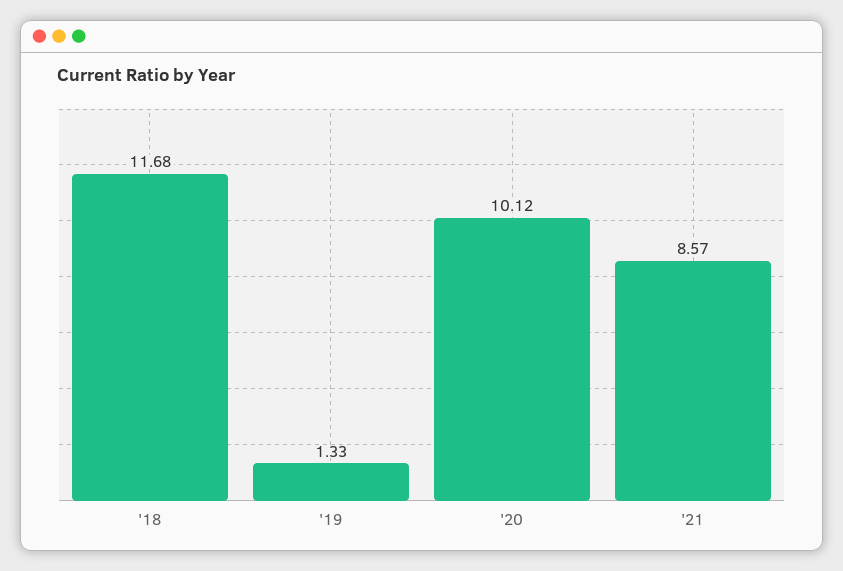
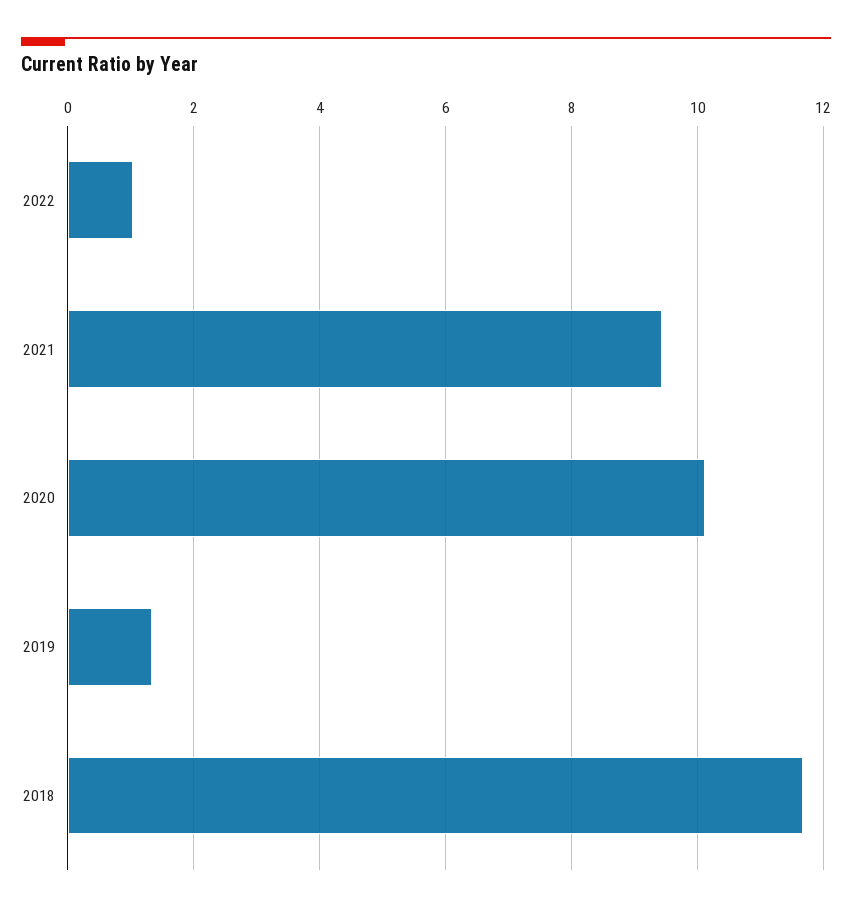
'21: 8.57 -> 9.4
2022: none -> 1

